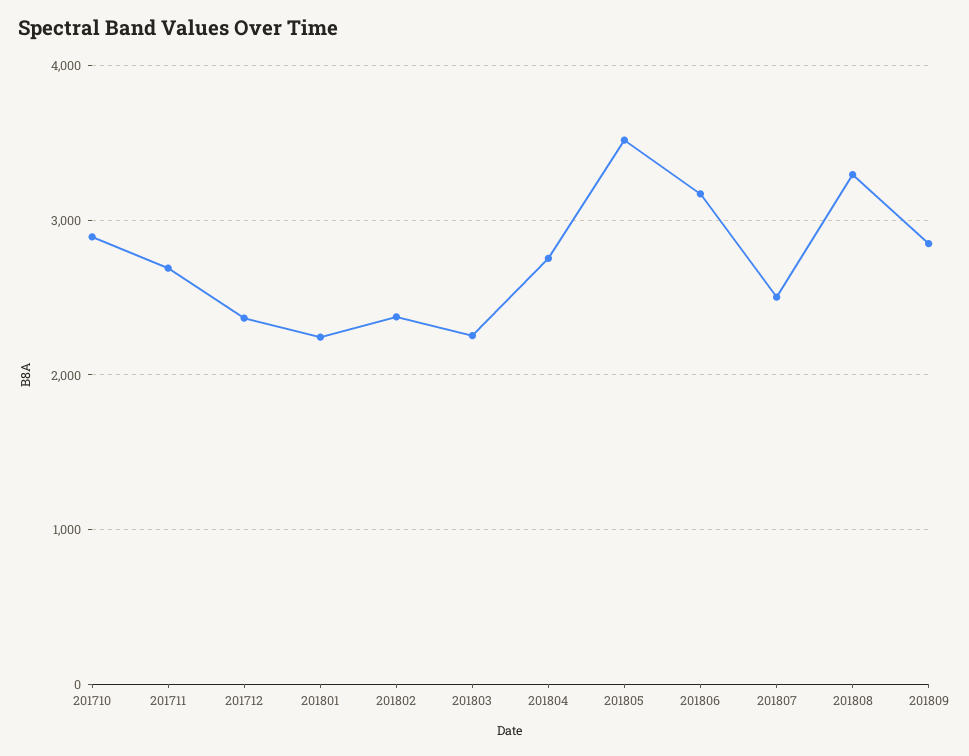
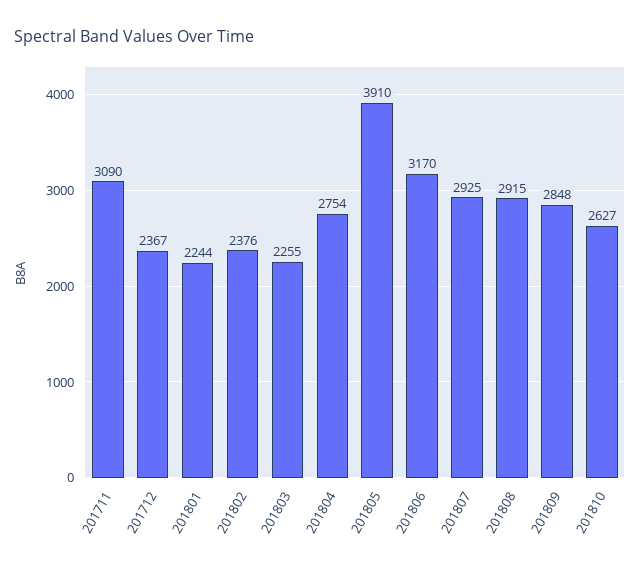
201710: 2900 -> none
201711: 2700 -> 3090
201805: 3500 -> 3910
201807: 2500 -> 2925
201808: 3300 -> 2915
201810: none -> 2627

